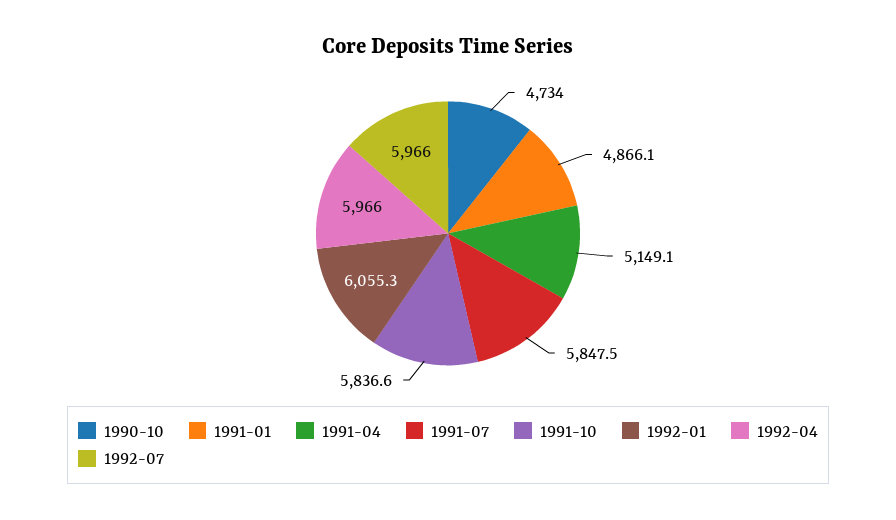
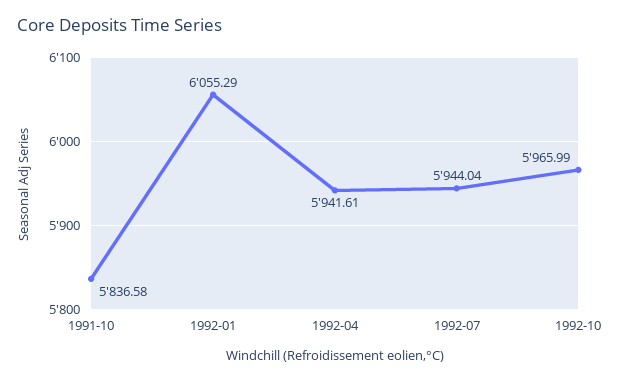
1990-10: 4734 -> none
1991-01: 4866.1 -> none
1991-04: 5149.1 -> none
1991-07: 5847.5 -> none
1992-04: 5966 -> 5941.61
1992-07: 5966 -> 5944.04
1992-10: none -> 5965.99

